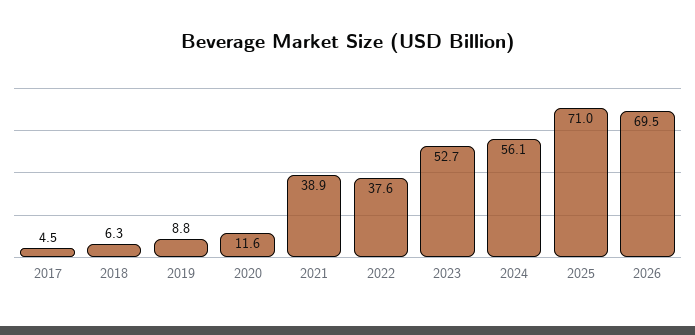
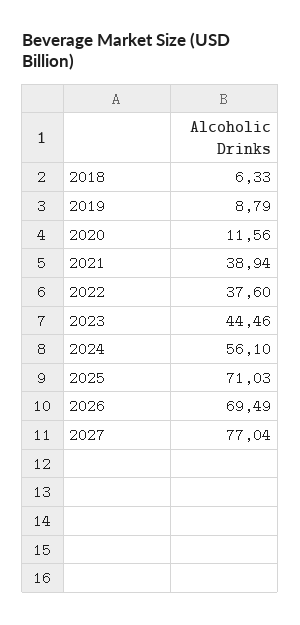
2017: 4.5 -> none
2023: 52.7 -> 44.46
2027: none -> 77.04

